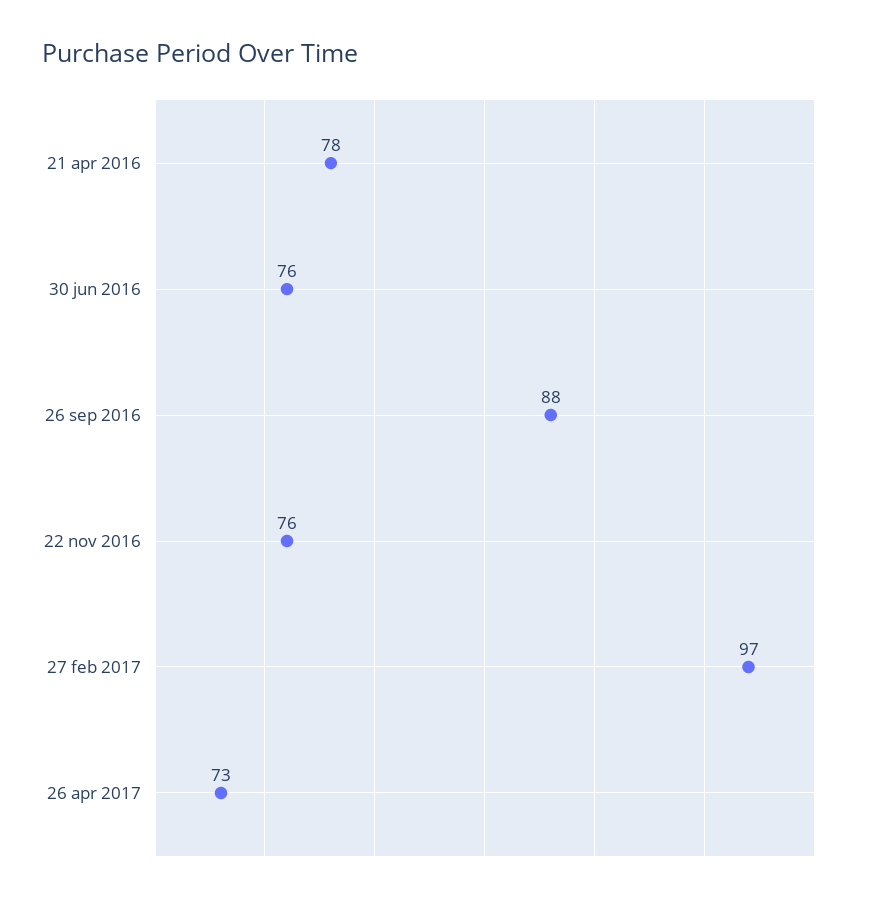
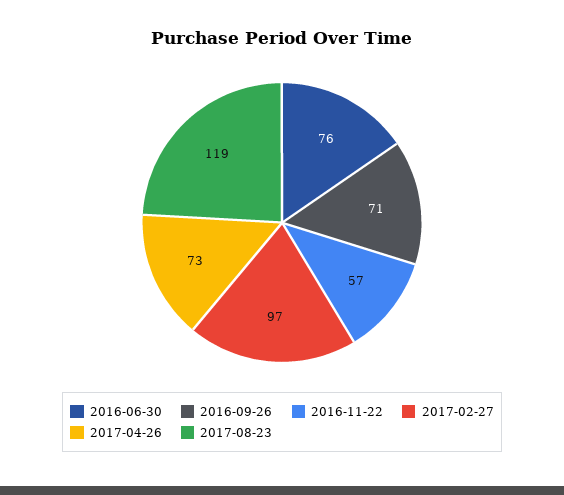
21 apr 2016: 78 -> none
26 sep 2016: 88 -> 71
22 nov 2016: 76 -> 57
2017-08-23: none -> 119

